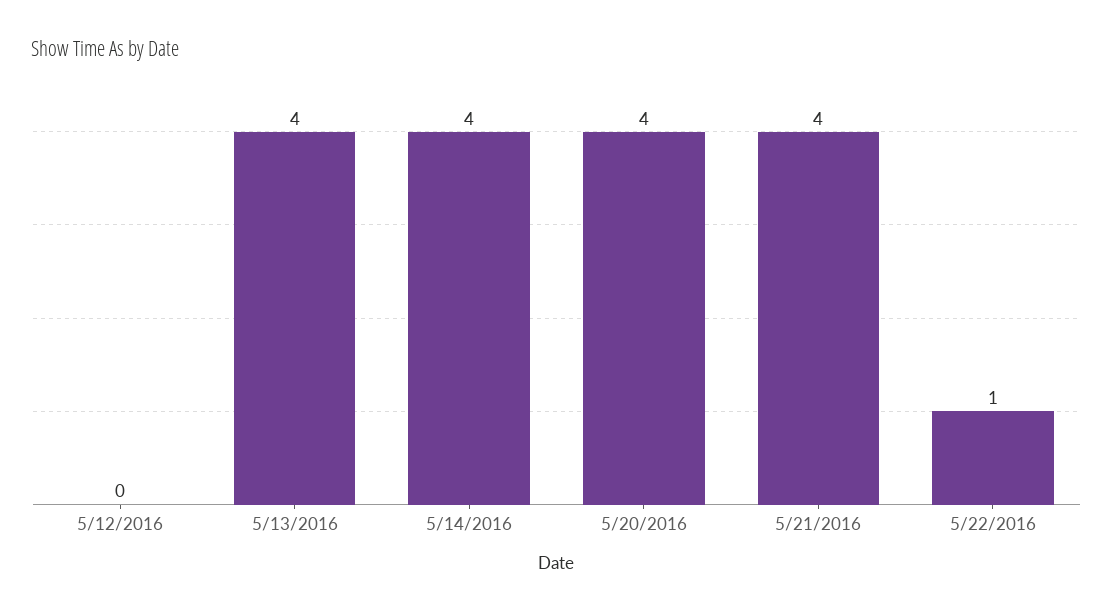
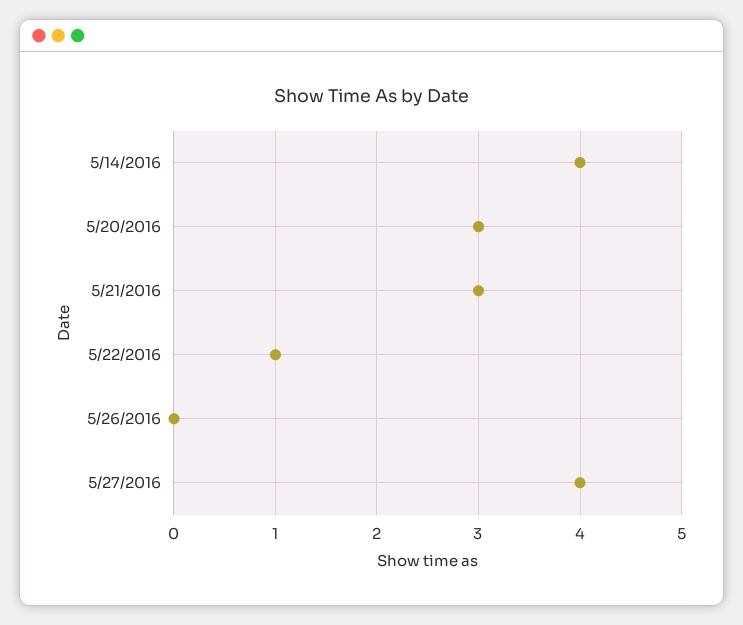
5/12/2016: 0 -> none
5/13/2016: 4 -> none
5/20/2016: 4 -> 3
5/21/2016: 4 -> 3
5/26/2016: none -> 0
5/27/2016: none -> 4

